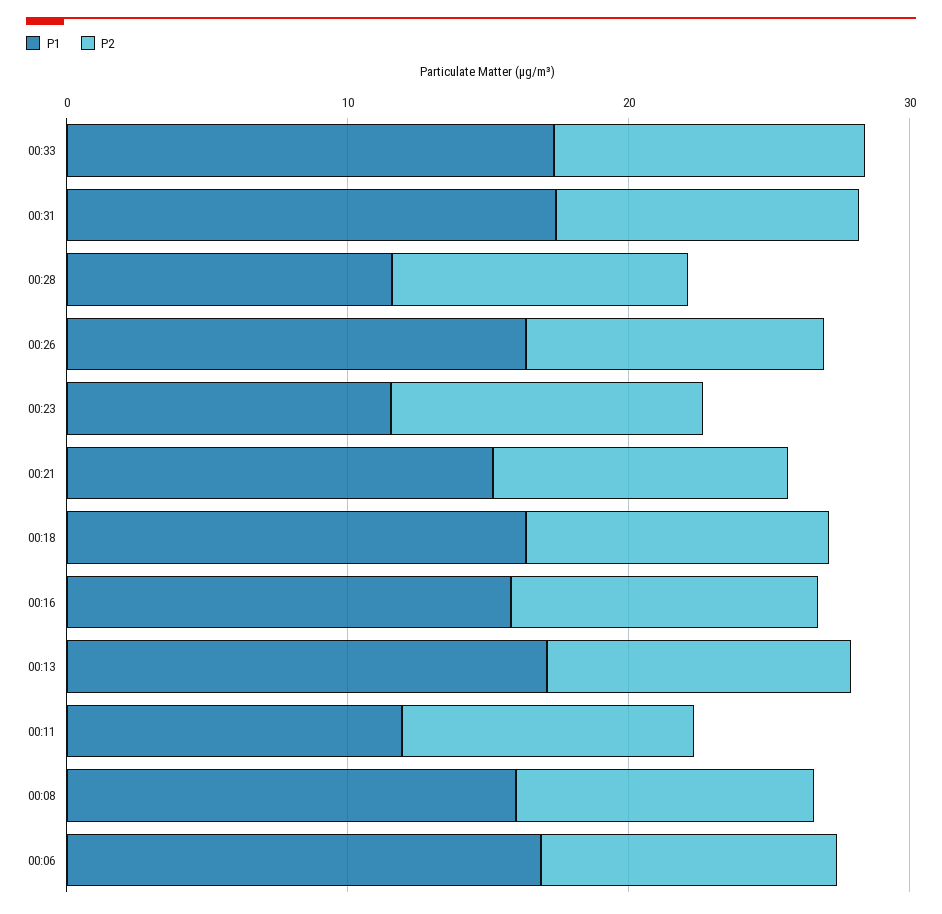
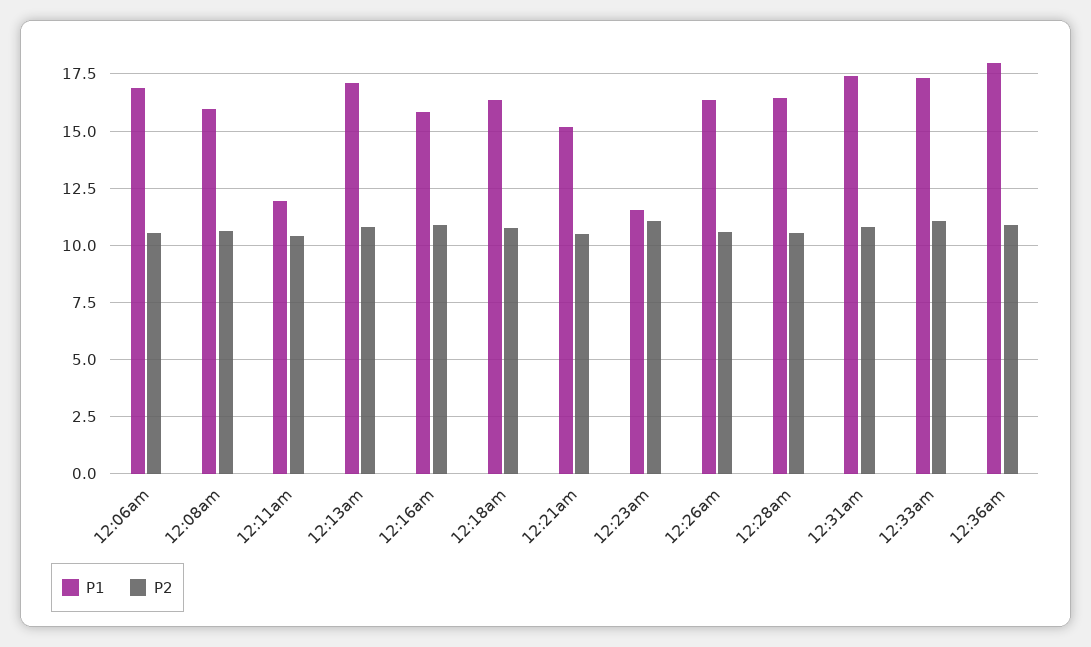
P1, 00:28: 12 -> 16.5
P1, 12:36am: none -> 18
P2, 12:36am: none -> 11

